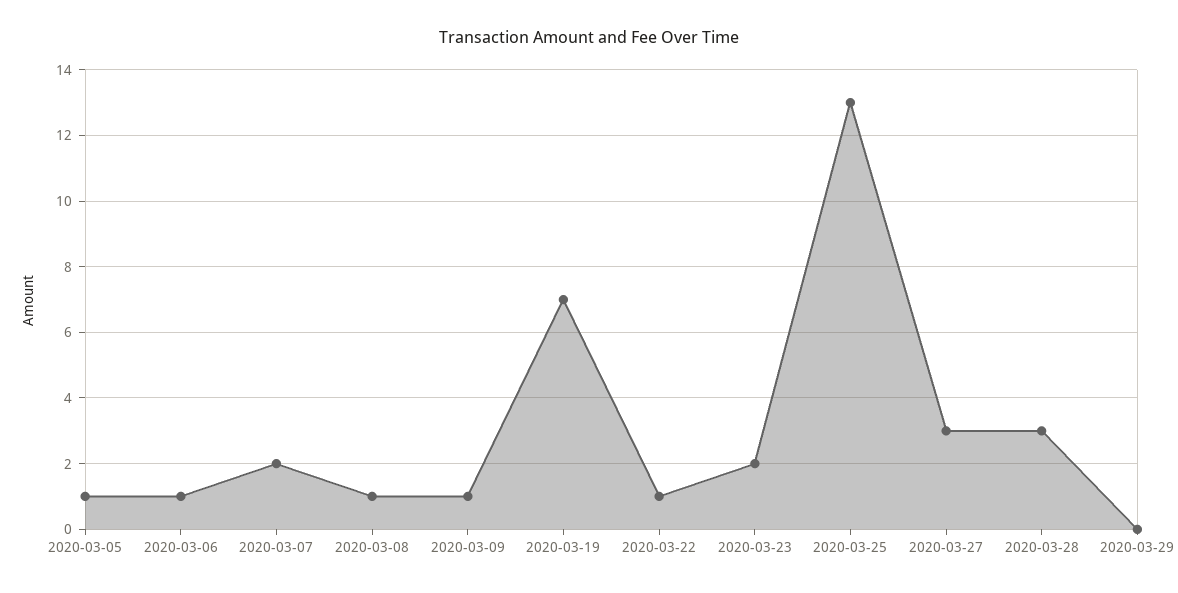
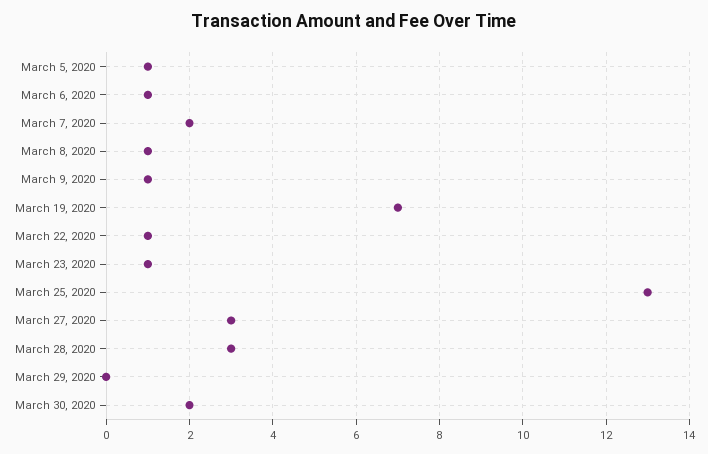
2020-03-23: 2 -> 1
March 30, 2020: none -> 2

